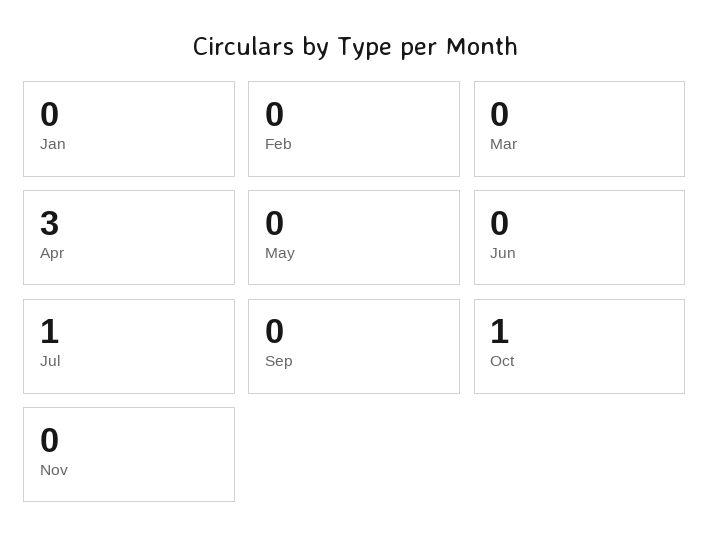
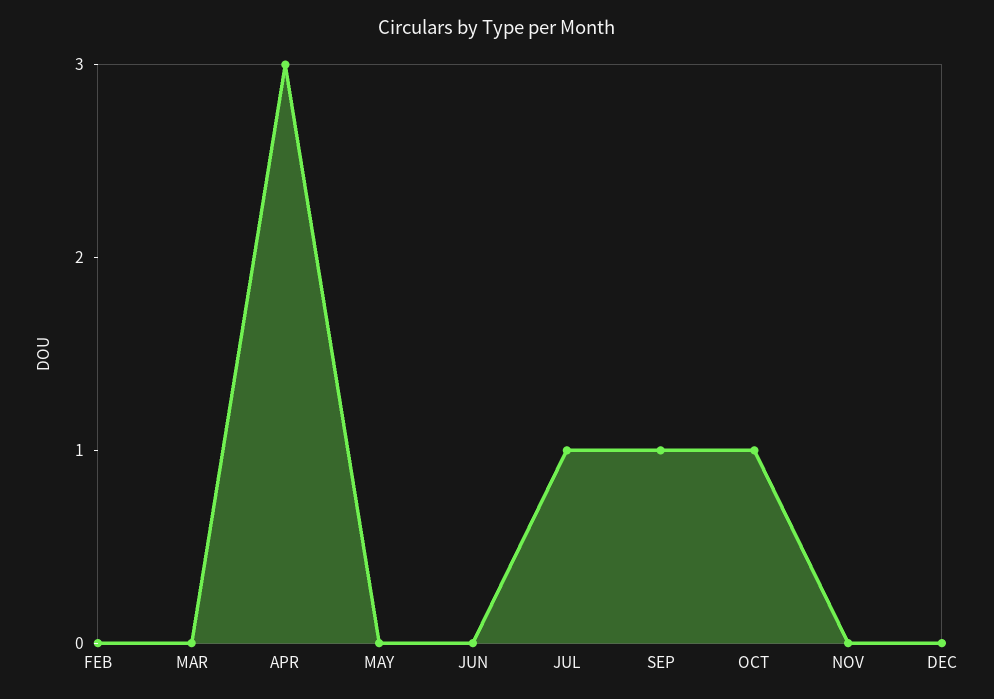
Jan: 0 -> none
Sep: 0 -> 1
DEC: none -> 0

